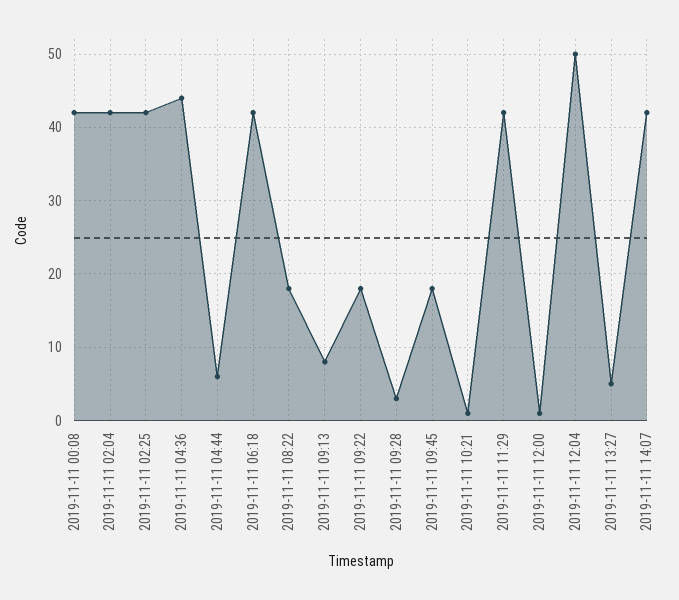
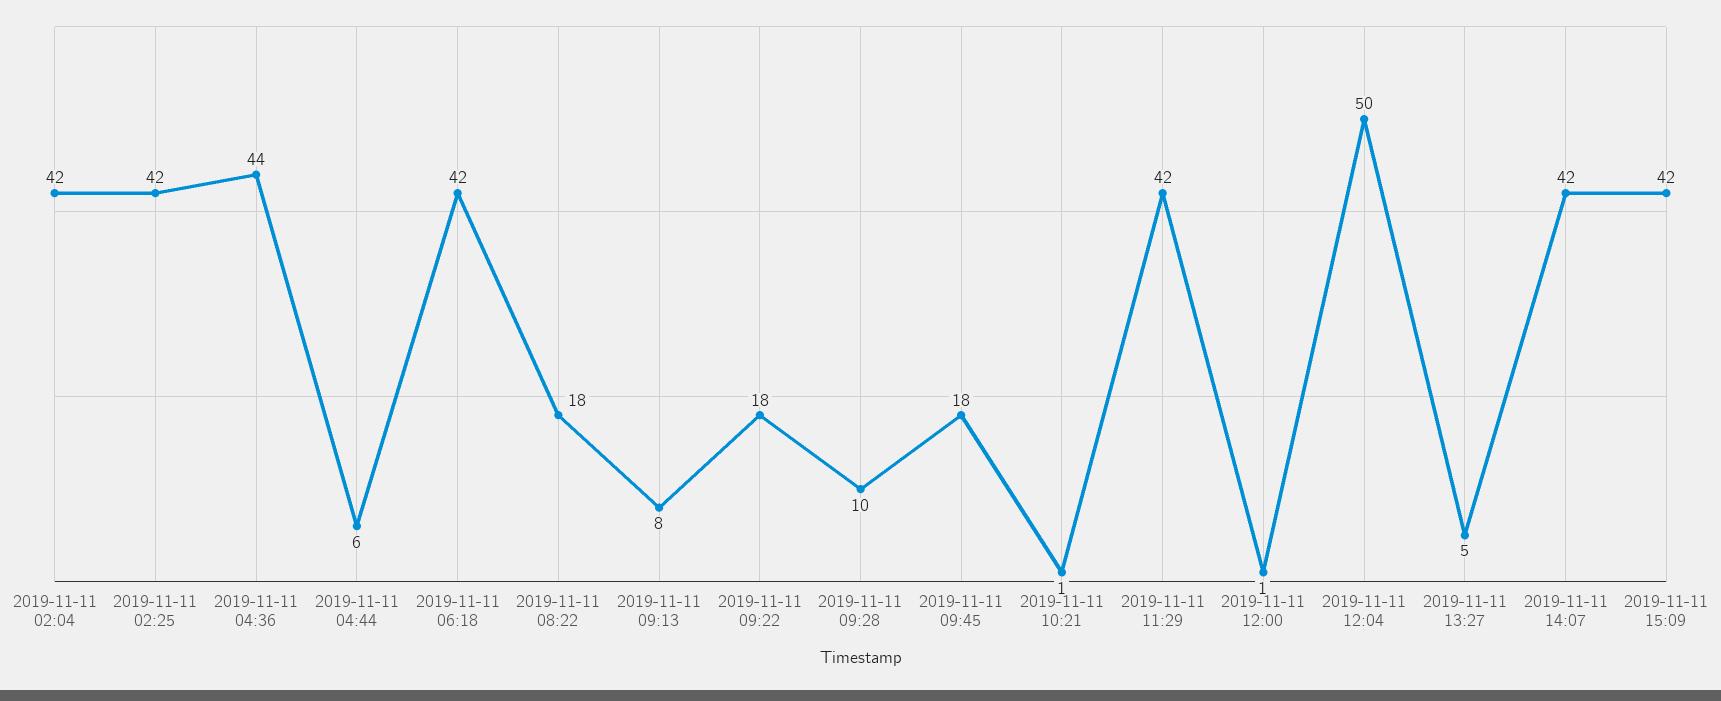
2019-11-11 00:08: 42 -> none
2019-11-11 09:28: 3 -> 10
2019-11-11 15:09: none -> 42

